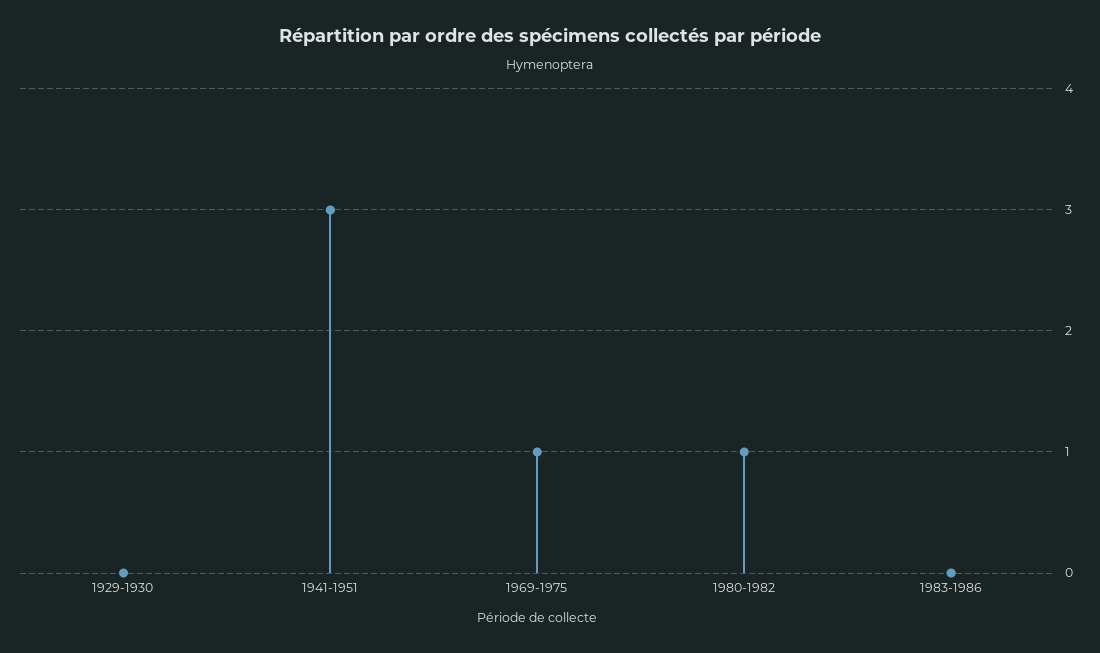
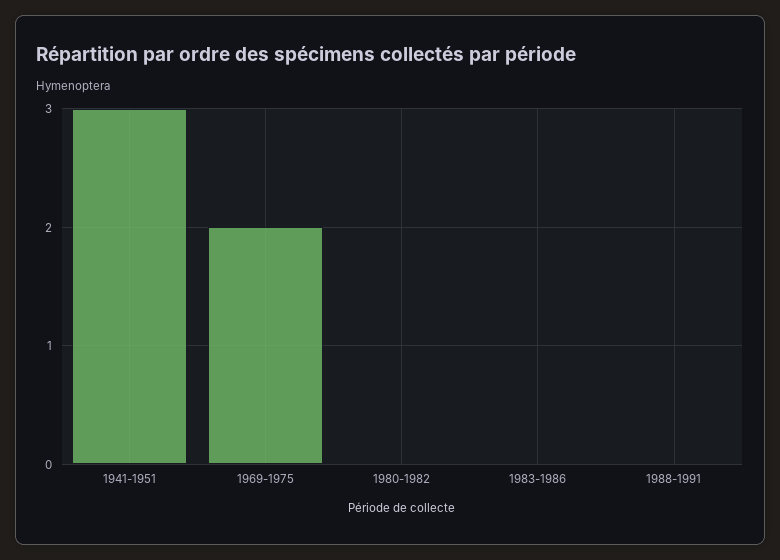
1929-1930: 0 -> none
1969-1975: 1 -> 2
1980-1982: 1 -> 0
1988-1991: none -> 0

